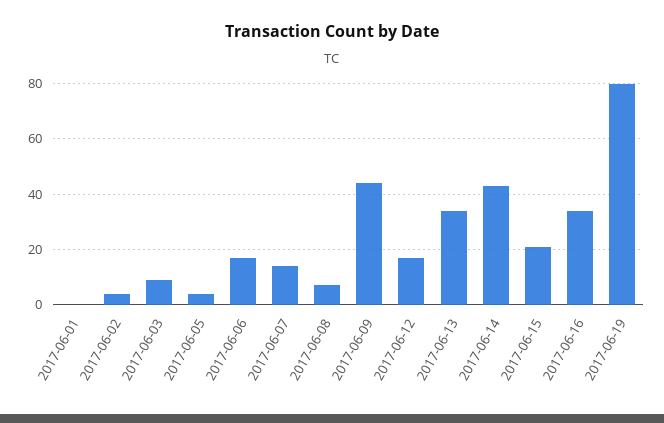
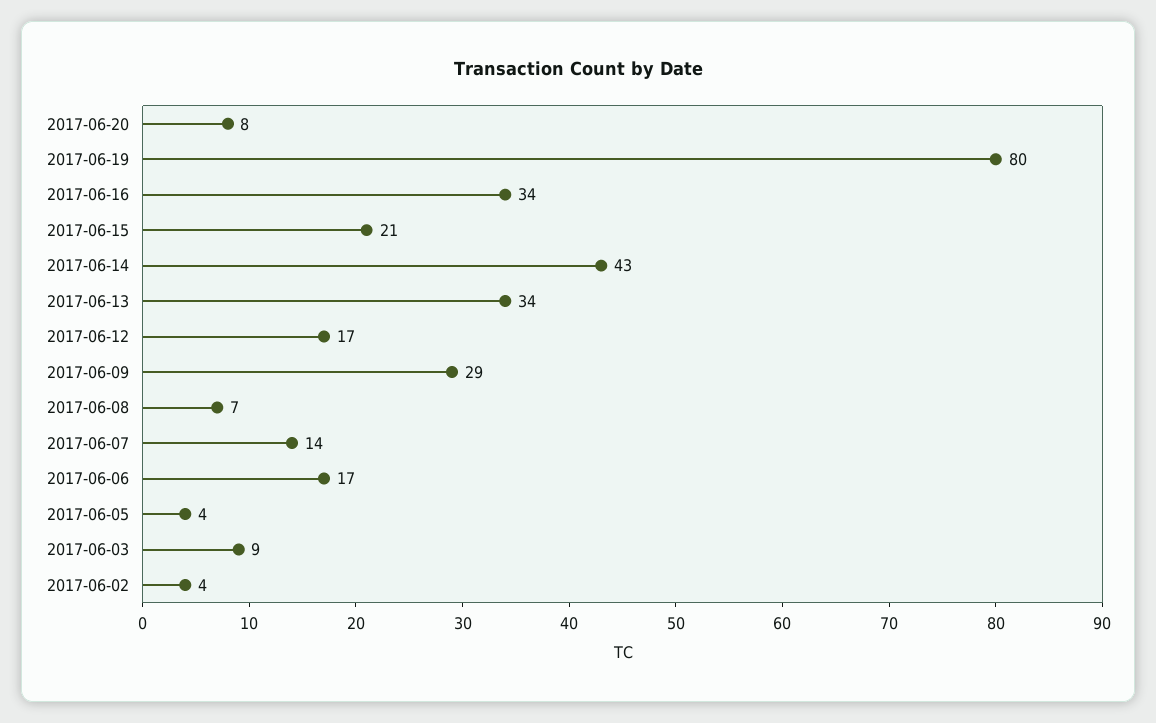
2017-06-01: 0 -> none
2017-06-09: 45 -> 29
2017-06-20: none -> 8

